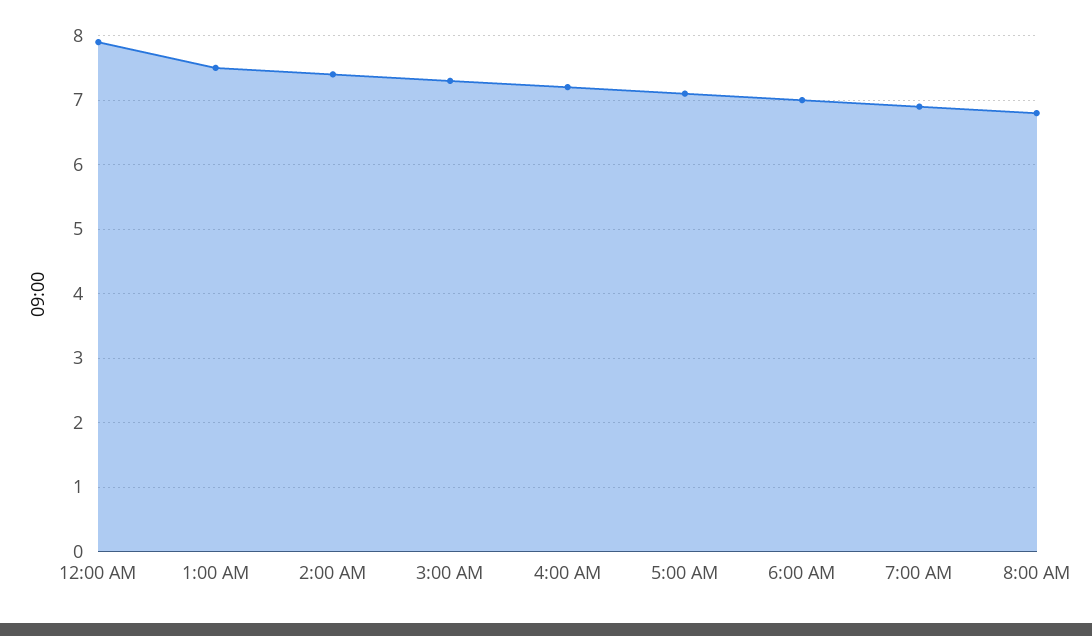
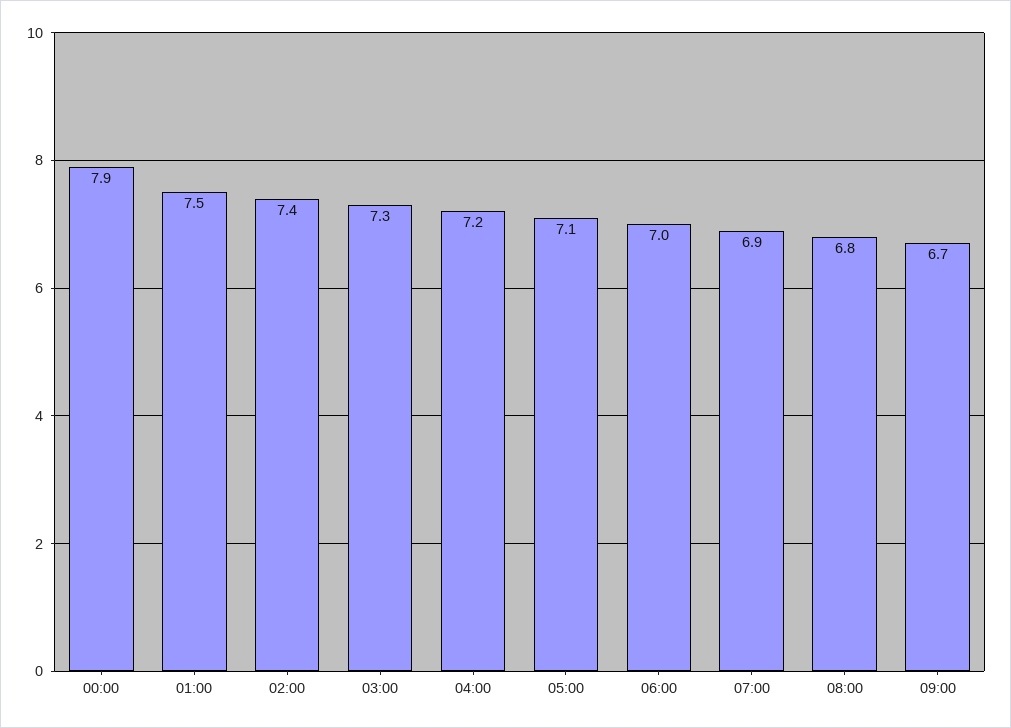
09:00: none -> 6.7

